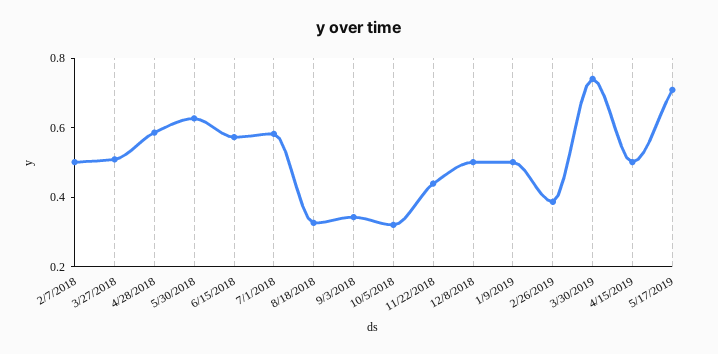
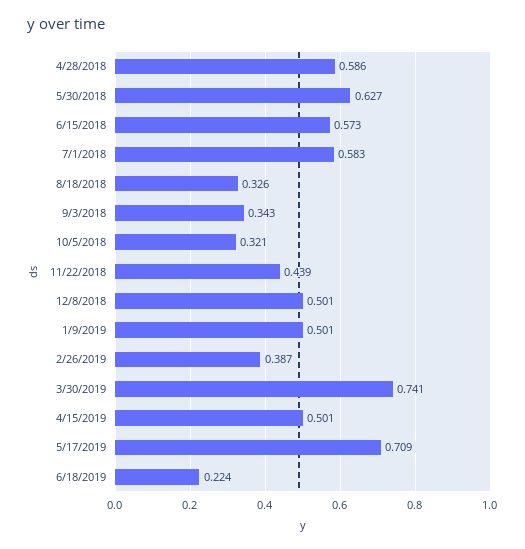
2/7/2018: 0.5 -> none
3/27/2018: 0.5 -> none
6/18/2019: none -> 0.224

